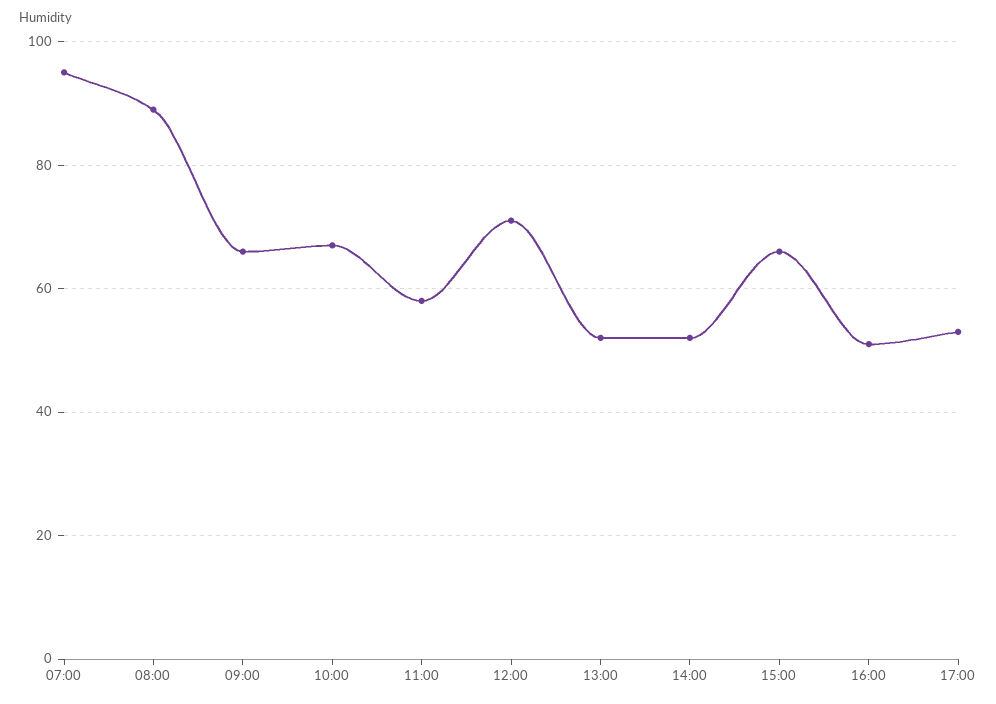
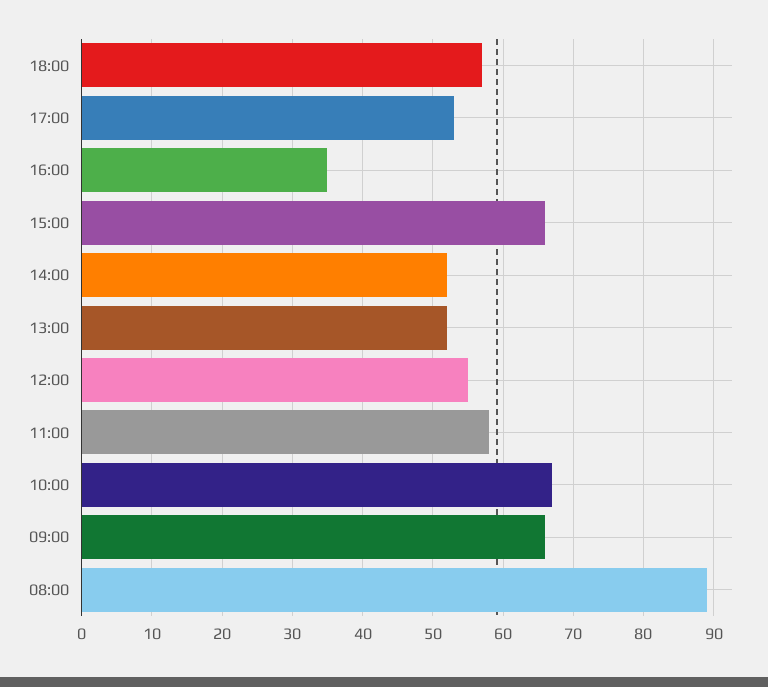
07:00: 95 -> none
12:00: 70 -> 55
16:00: 50 -> 35
18:00: none -> 57

